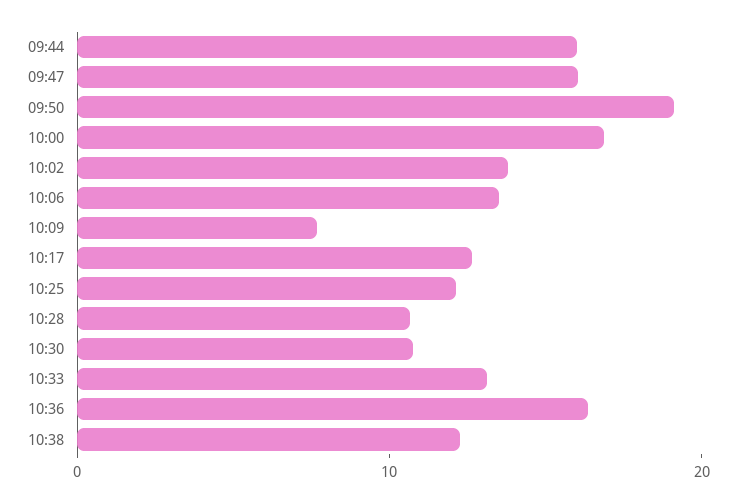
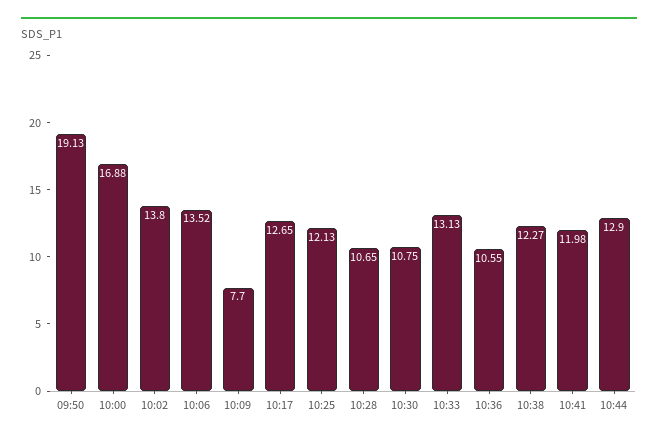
09:44: 16 -> none
09:47: 16 -> none
10:36: 16 -> 10.55
10:41: none -> 11.98
10:44: none -> 12.9

